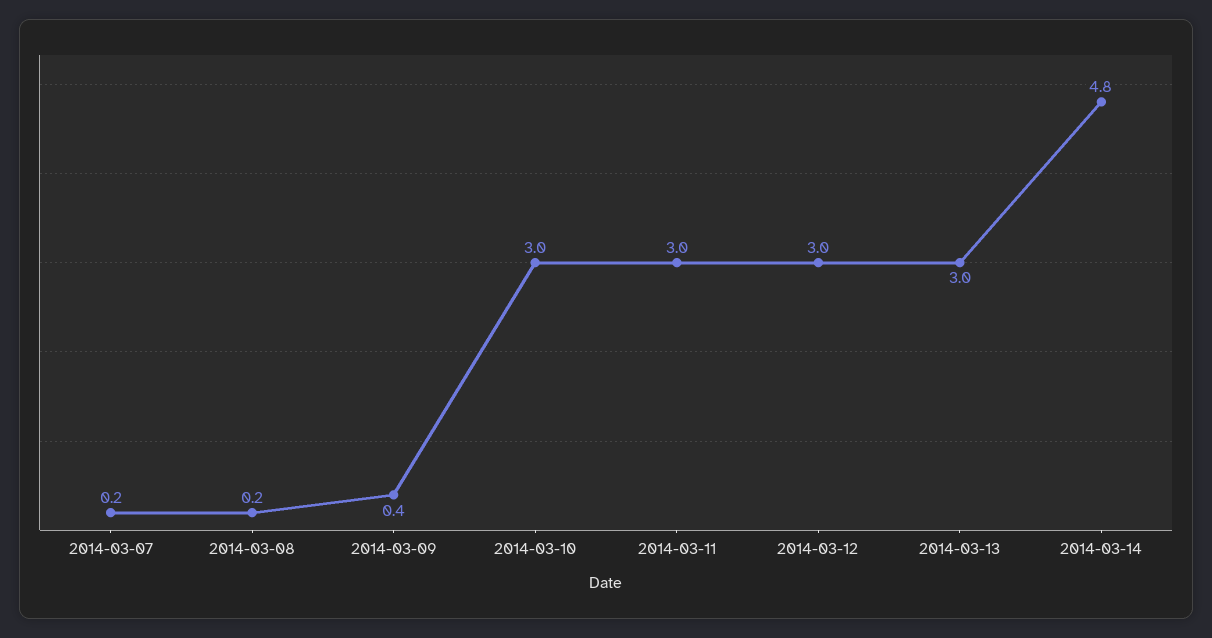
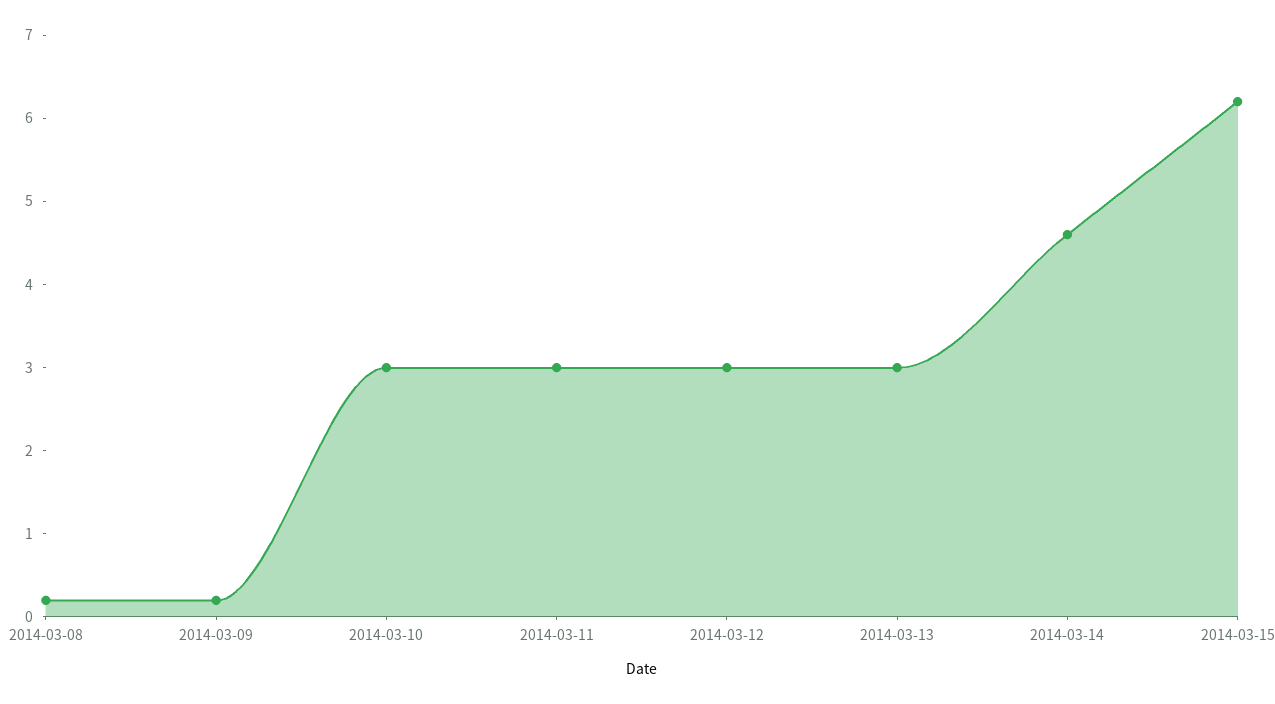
2014-03-07: 0.2 -> none
2014-03-09: 0.4 -> 0.2
2014-03-14: 4.8 -> 4.6
2014-03-15: none -> 6.2

